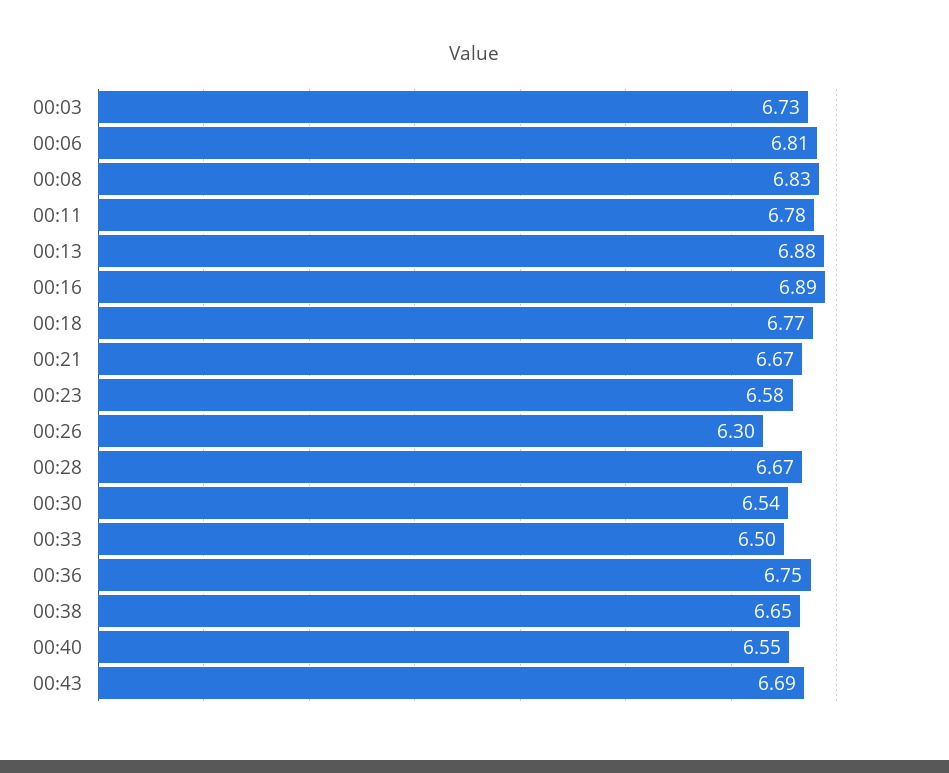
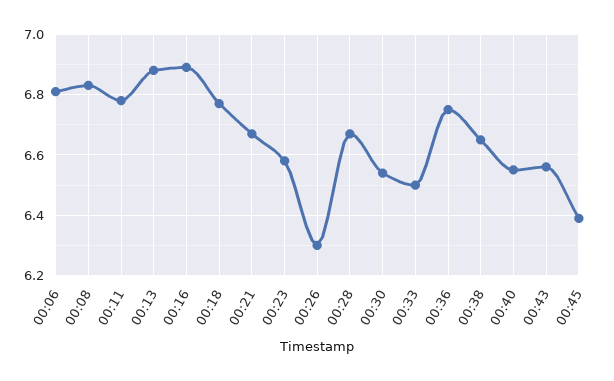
00:03: 6.73 -> none
00:43: 6.69 -> 6.55
00:45: none -> 6.4

